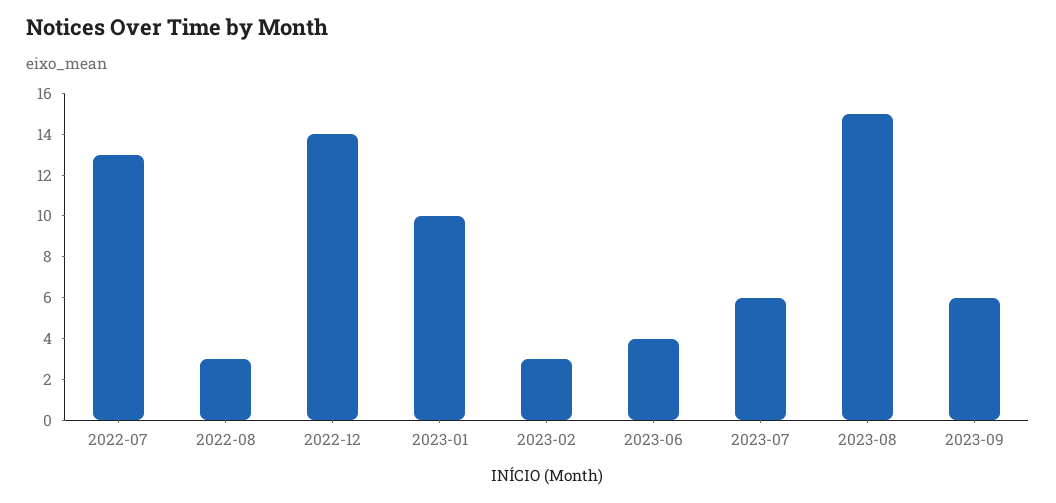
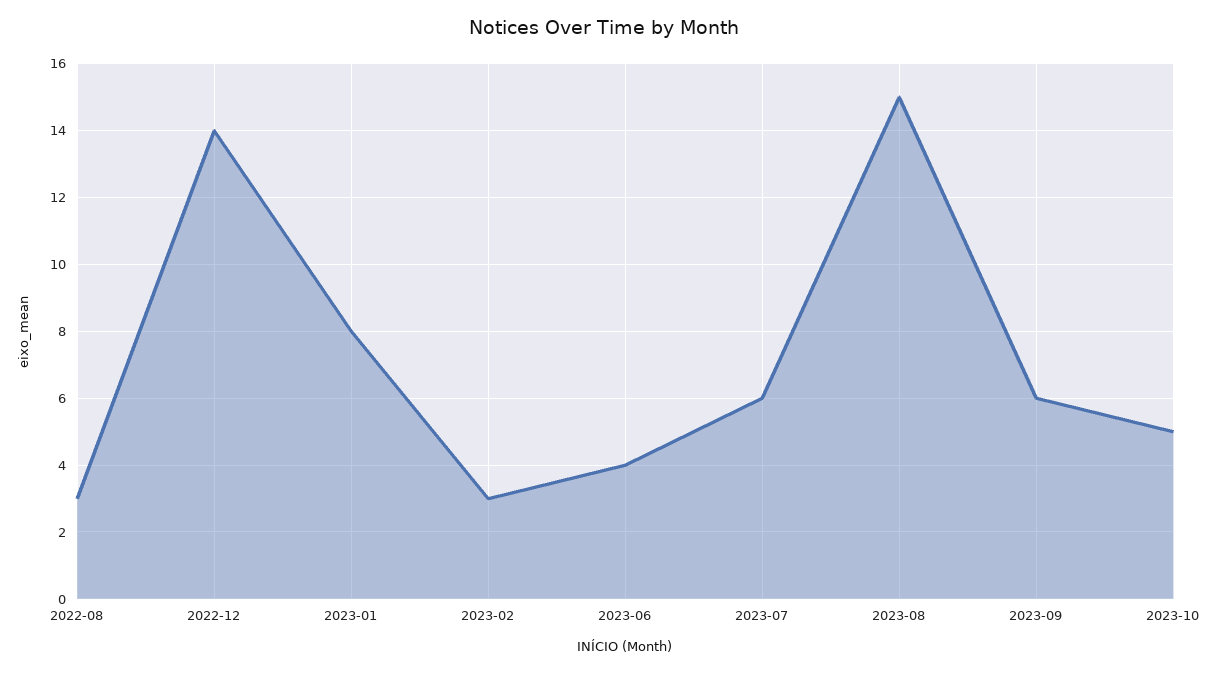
2022-07: 13 -> none
2023-01: 10 -> 8
2023-10: none -> 5

